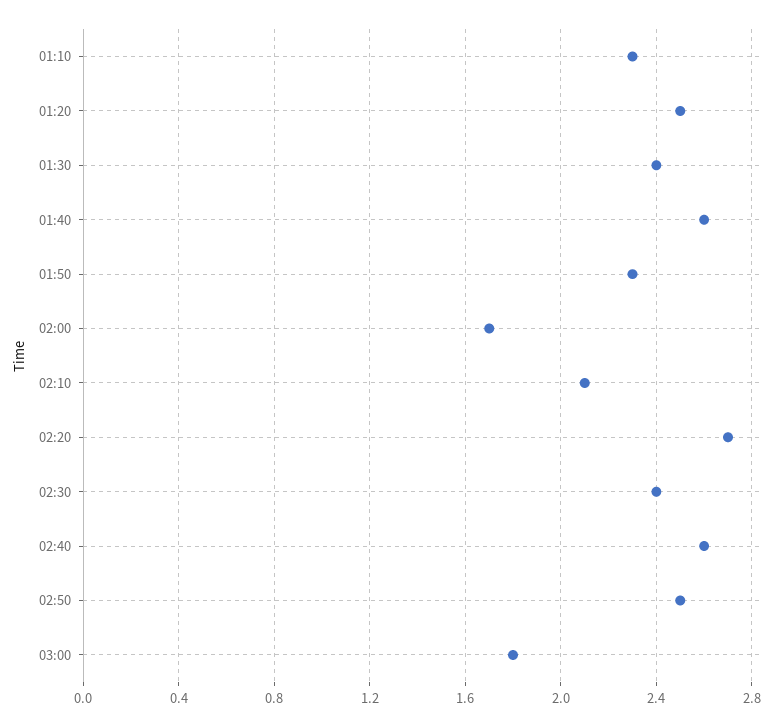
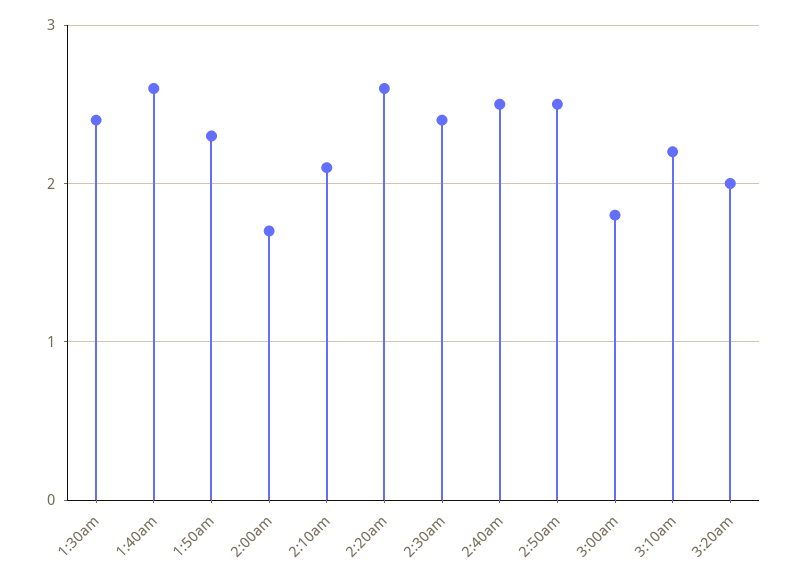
01:10: 2.3 -> none
01:20: 2.5 -> none
02:20: 2.7 -> 2.6
02:40: 2.6 -> 2.5
3:10am: none -> 2.2
3:20am: none -> 2

